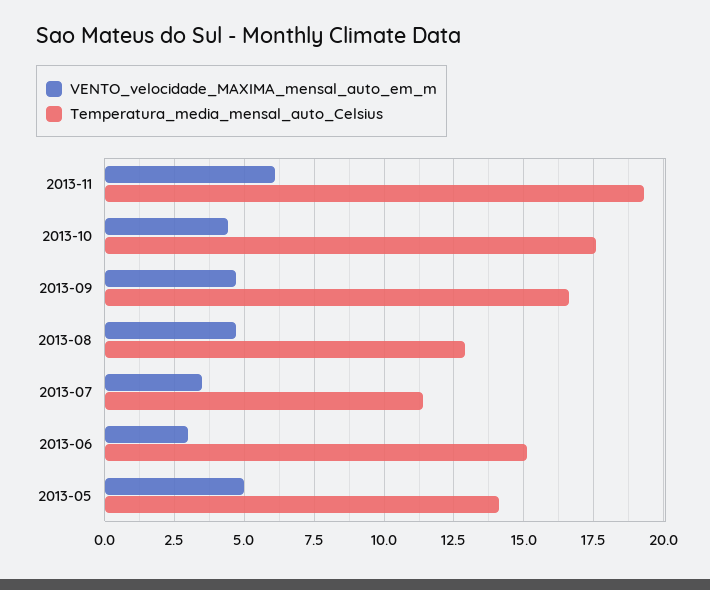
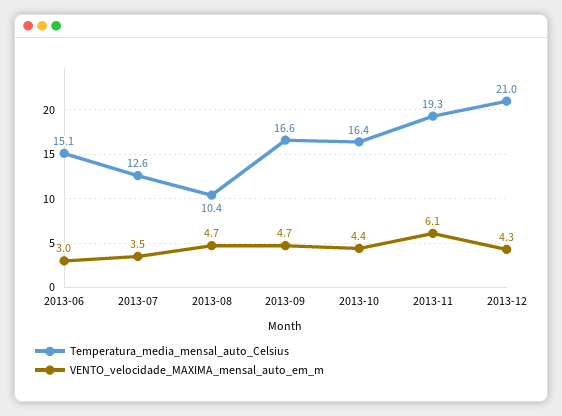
Temperatura_media_mensal_auto_Celsius, 2013-10: 17.5 -> 16.4
Temperatura_media_mensal_auto_Celsius, 2013-08: 13 -> 10.4
Temperatura_media_mensal_auto_Celsius, 2013-07: 11.5 -> 12.6
VENTO_velocidade_MAXIMA_mensal_auto_em_m, 2013-05: 5 -> none
Temperatura_media_mensal_auto_Celsius, 2013-05: 14 -> none
Temperatura_media_mensal_auto_Celsius, 2013-12: none -> 21
VENTO_velocidade_MAXIMA_mensal_auto_em_m, 2013-12: none -> 4.3

